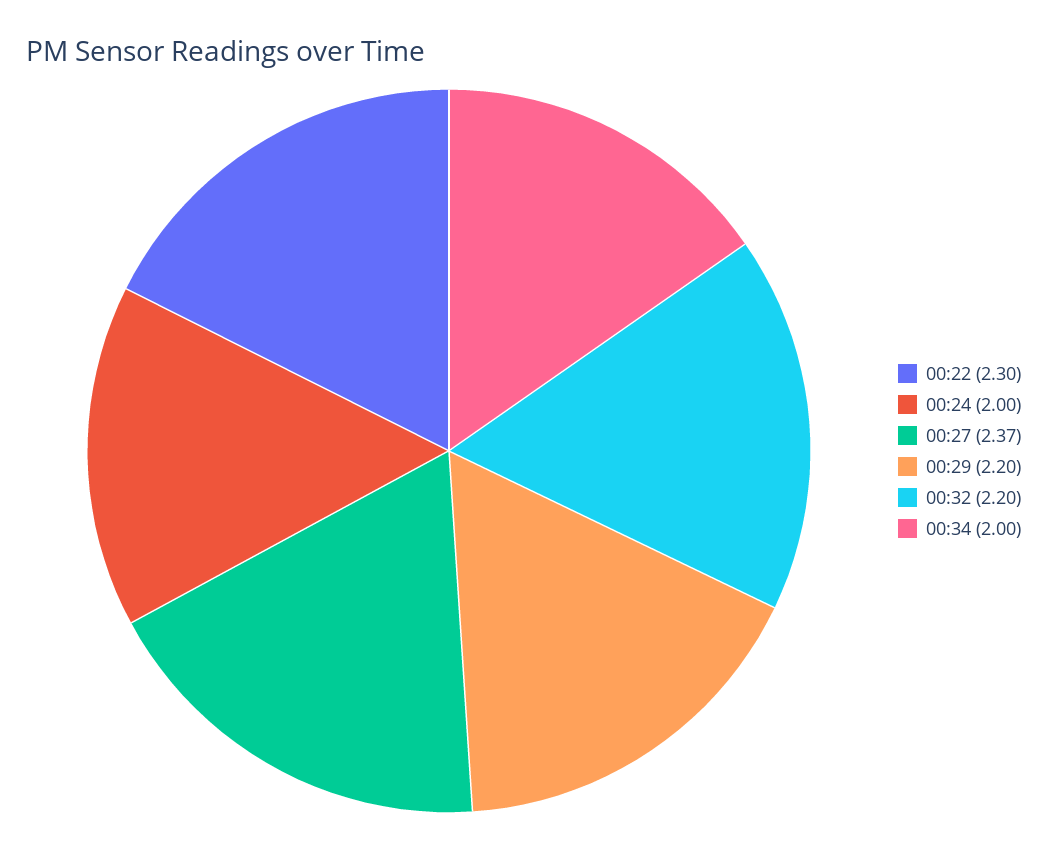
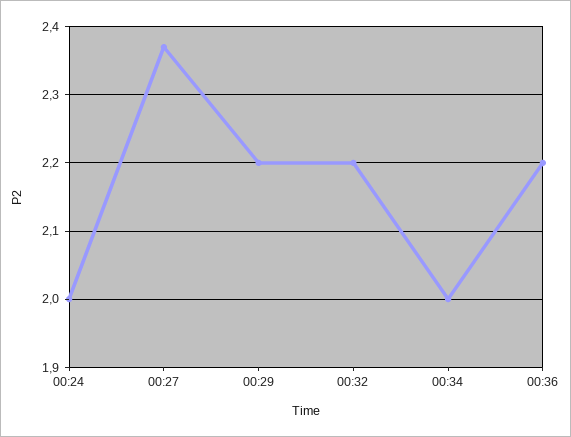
00:22: 2.3 -> none
00:36: none -> 2.2

